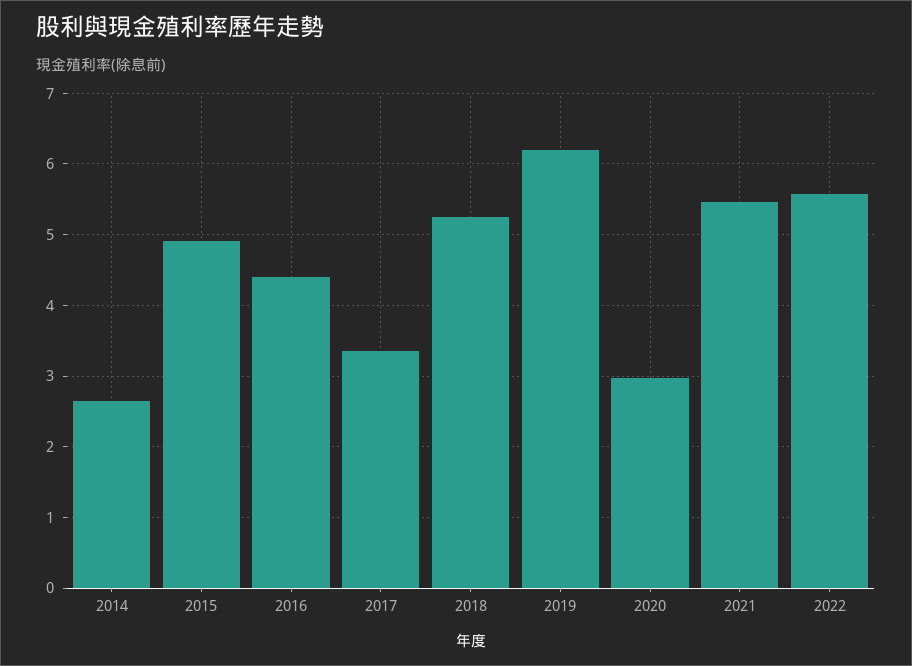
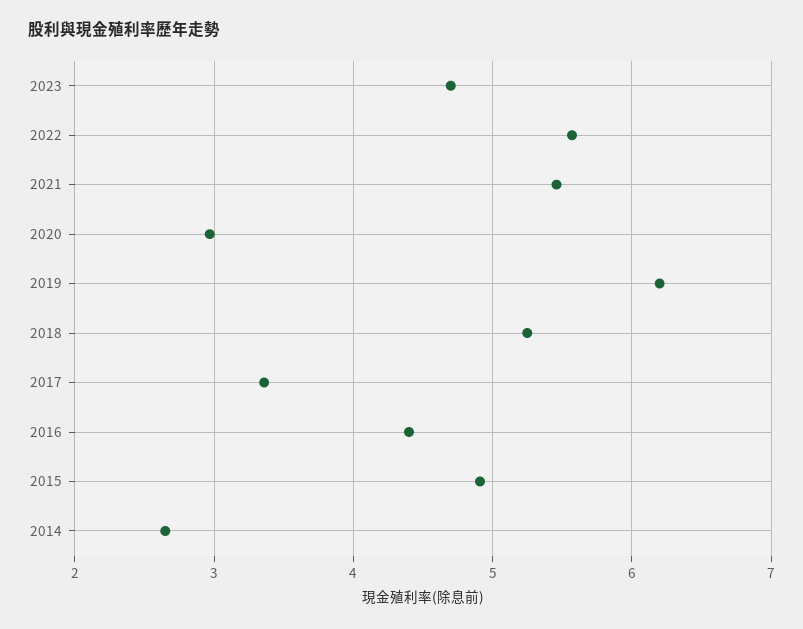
2023: none -> 4.7

